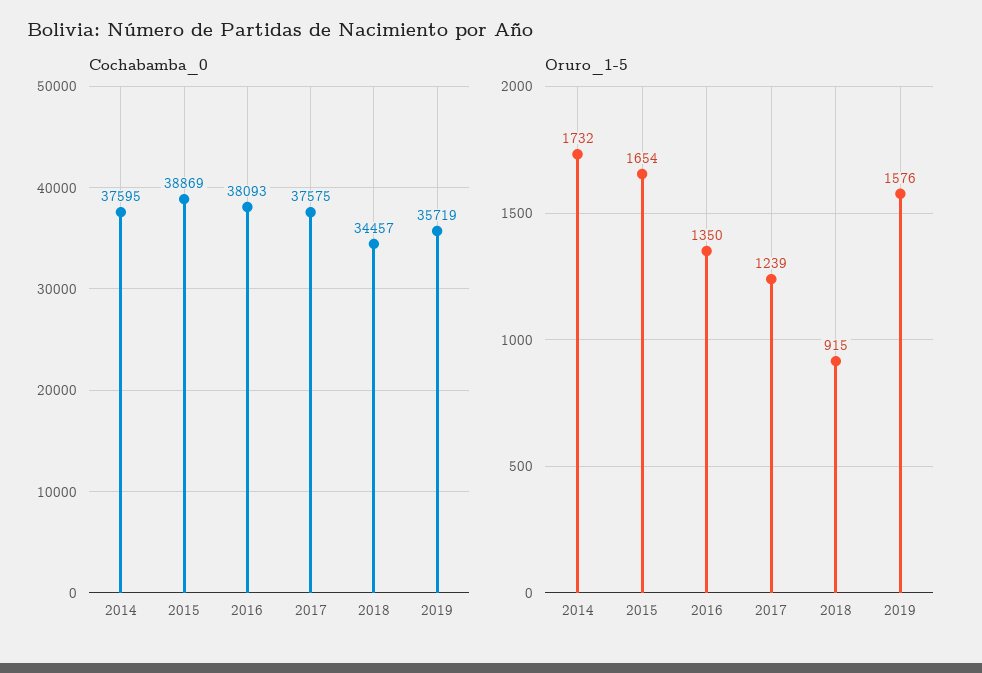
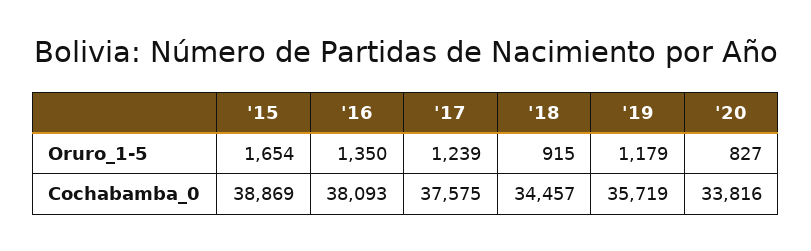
Cochabamba_0, 2014: 37595 -> none
Oruro_1-5, 2014: 1732 -> none
Oruro_1-5, 2019: 1576 -> 1179
Oruro_1-5, '20: none -> 827
Cochabamba_0, '20: none -> 33816

